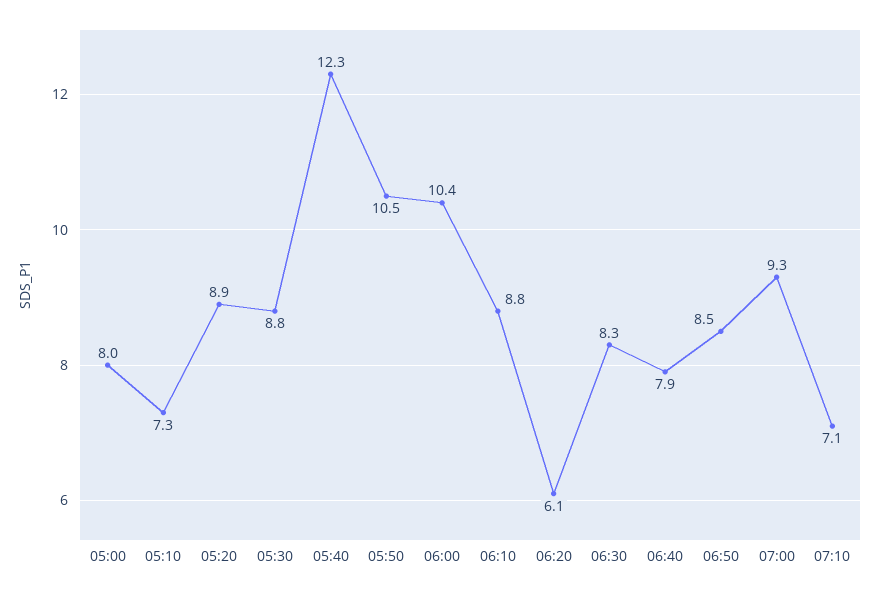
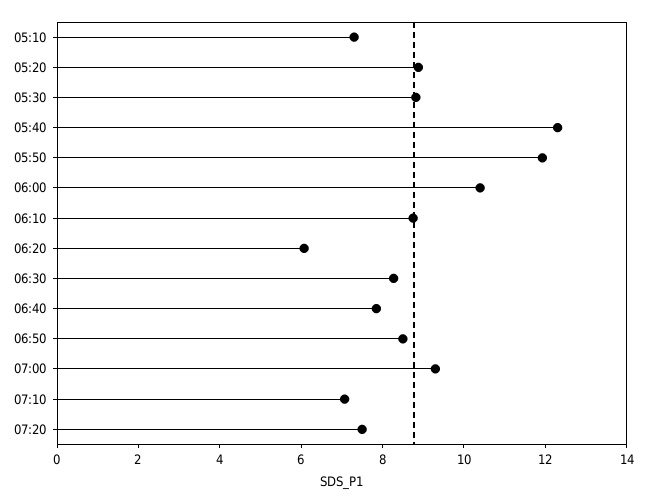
05:00: 8 -> none
05:50: 10.5 -> 12
07:20: none -> 7.5

